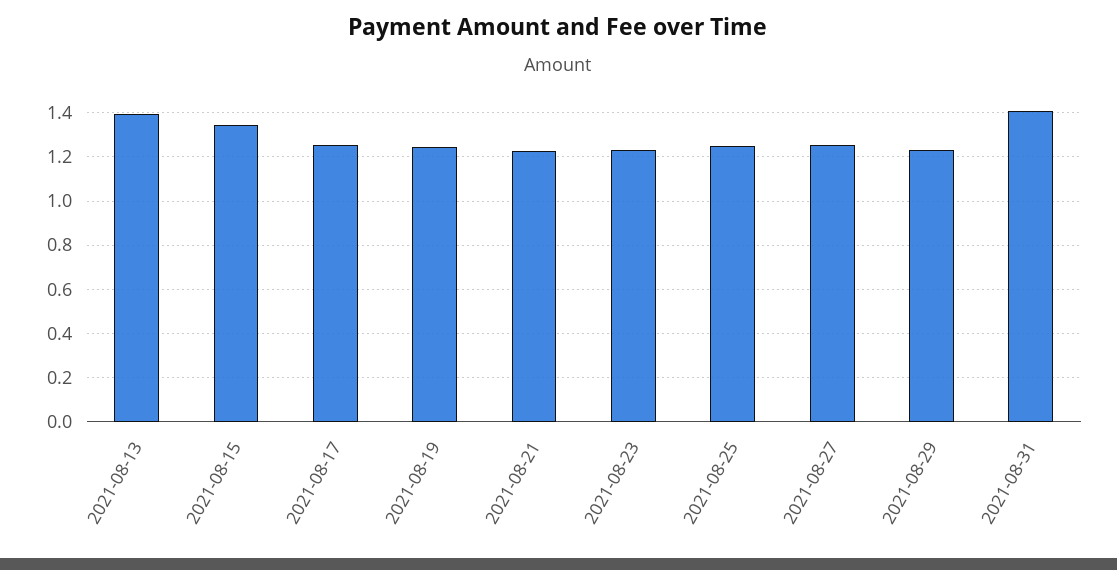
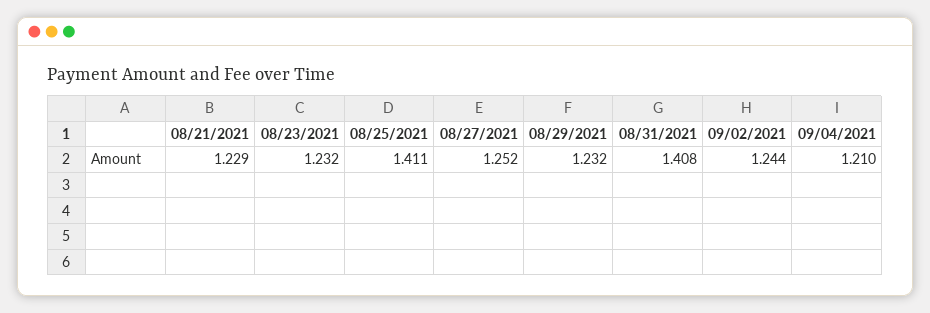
2021-08-13: 1.4 -> none
2021-08-15: 1.35 -> none
2021-08-17: 1.25 -> none
2021-08-19: 1.25 -> none
2021-08-25: 1.25 -> 1.411
09/02/2021: none -> 1.244
09/04/2021: none -> 1.21

